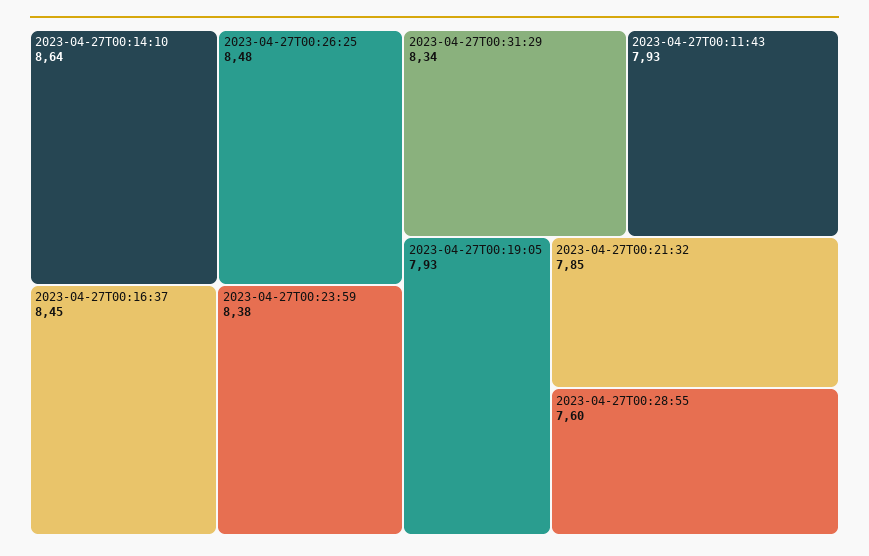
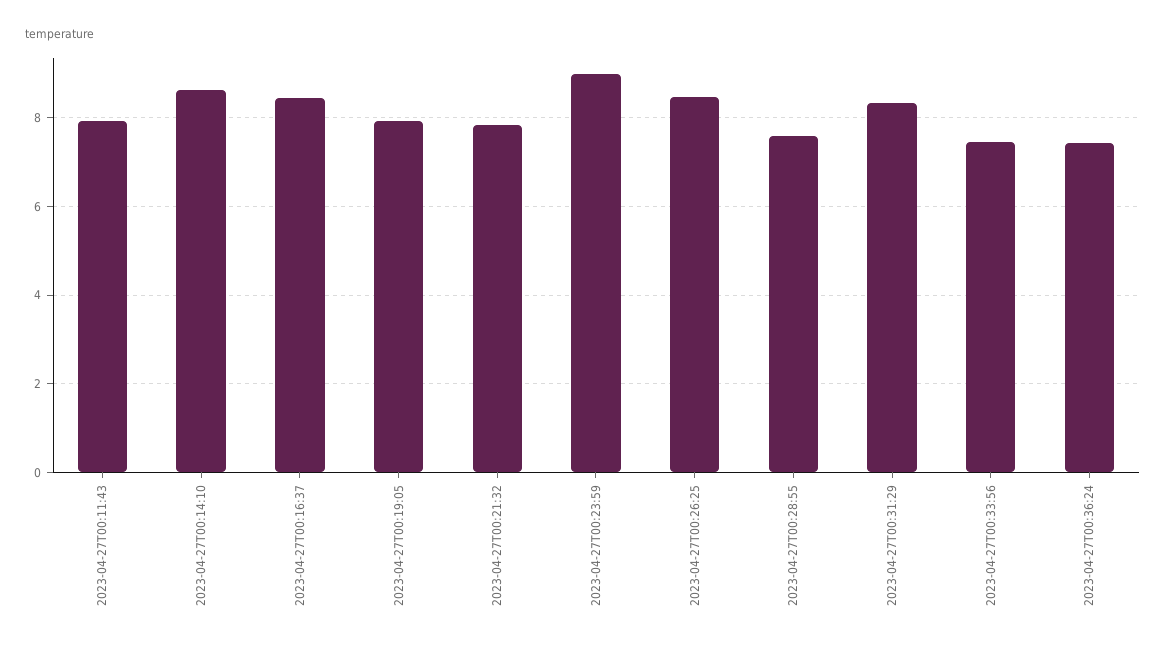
2023-04-27T00:23:59: 8.38 -> 9
2023-04-27T00:33:56: none -> 7.4
2023-04-27T00:36:24: none -> 7.4

